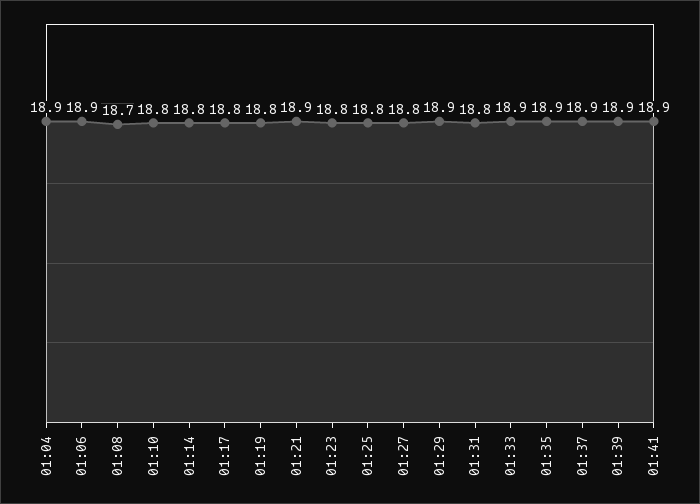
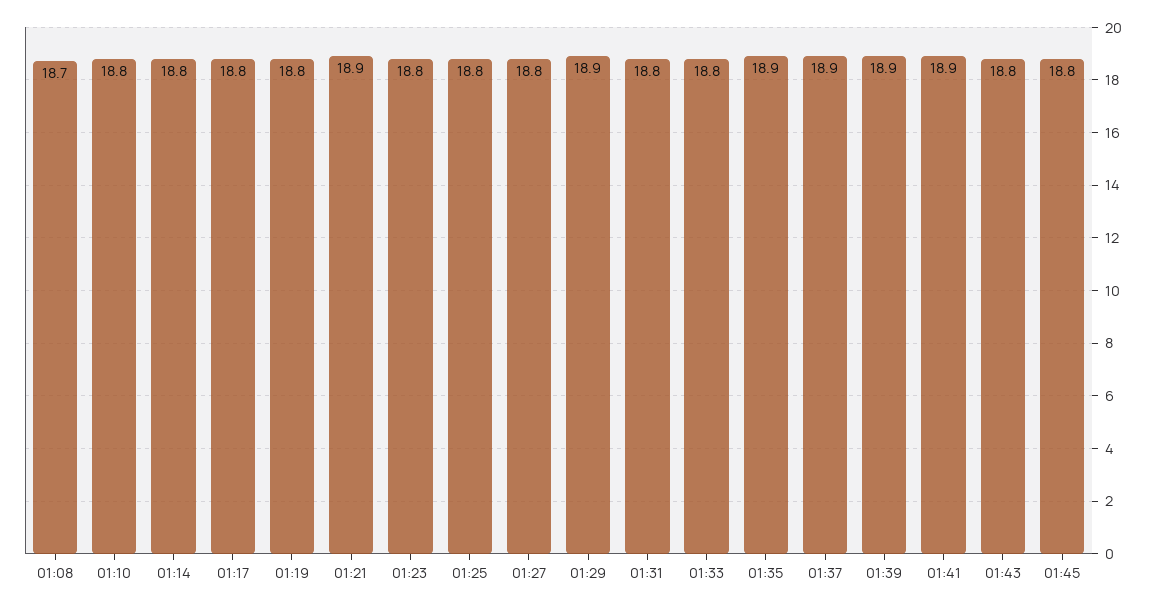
01:04: 18.9 -> none
01:06: 18.9 -> none
01:33: 18.9 -> 18.8
01:43: none -> 18.8
01:45: none -> 18.8

